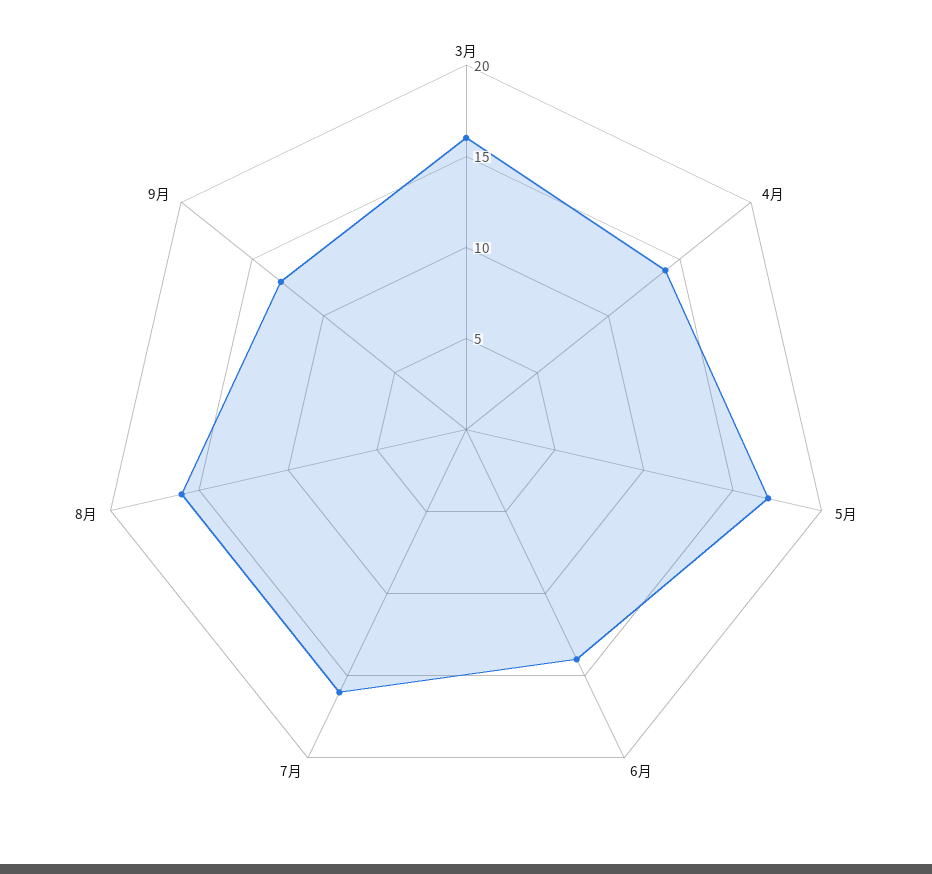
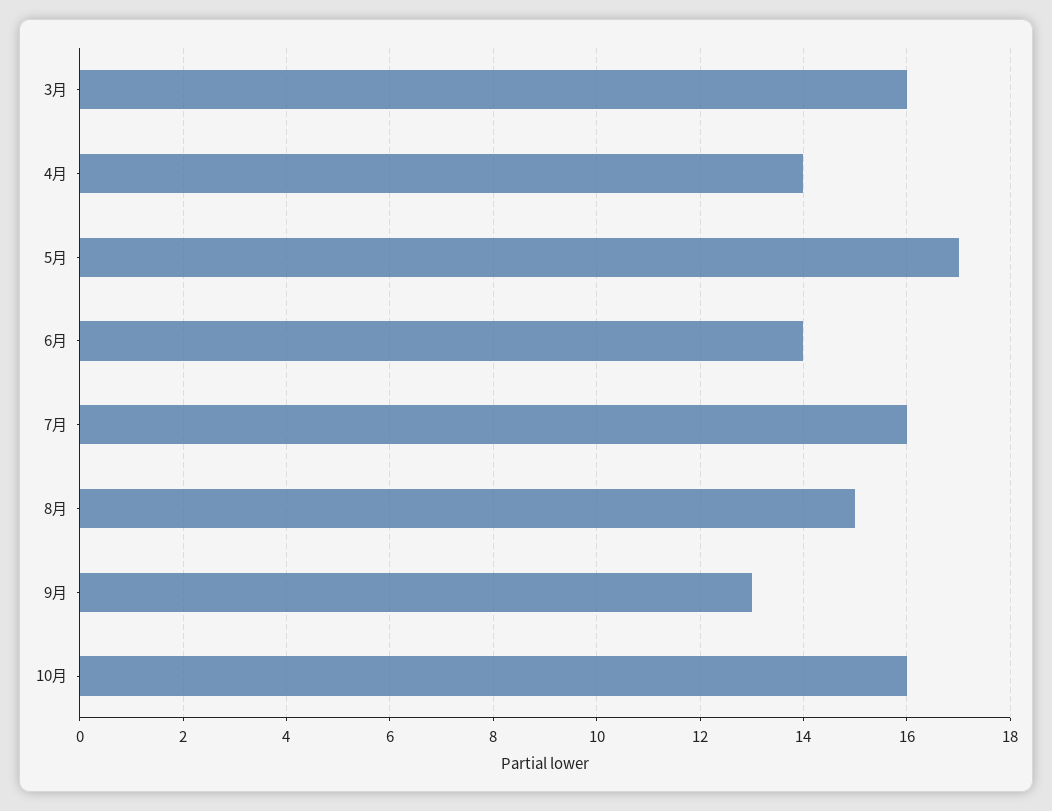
8月: 16 -> 15
10月: none -> 16

